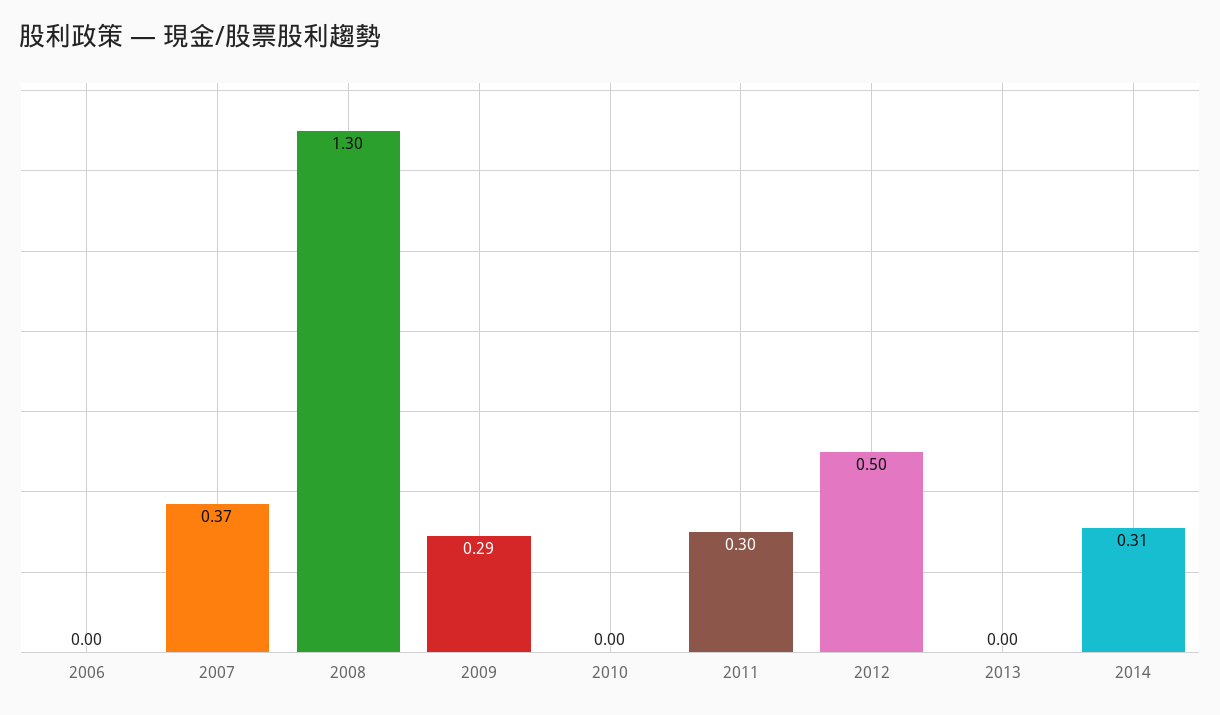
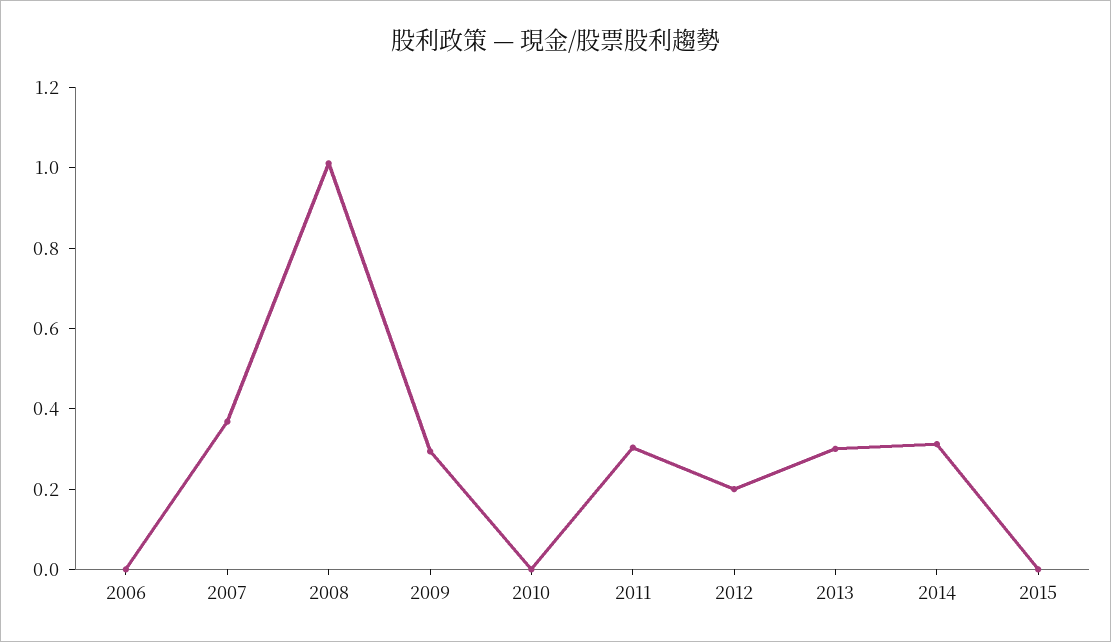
2008: 1.3 -> 1
2012: 0.5 -> 0.2
2013: 0 -> 0.3
2015: none -> 0

